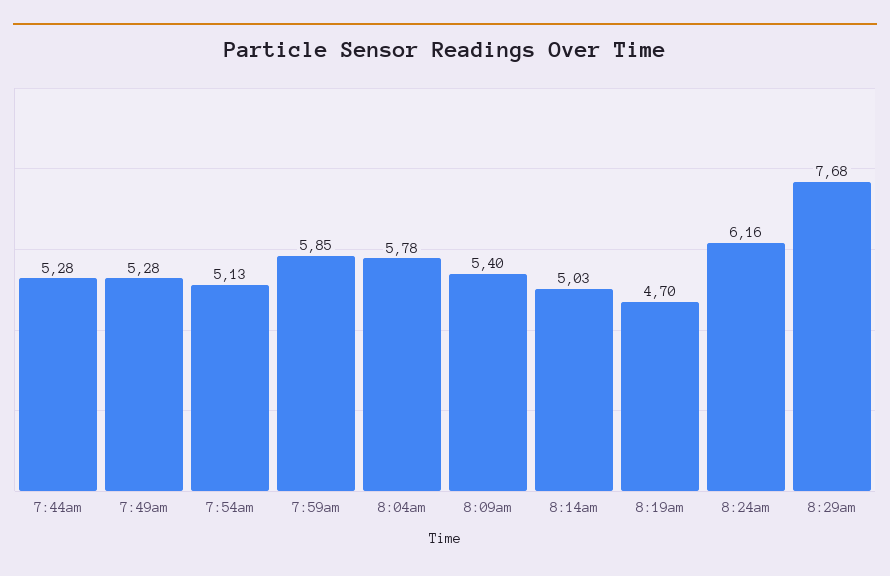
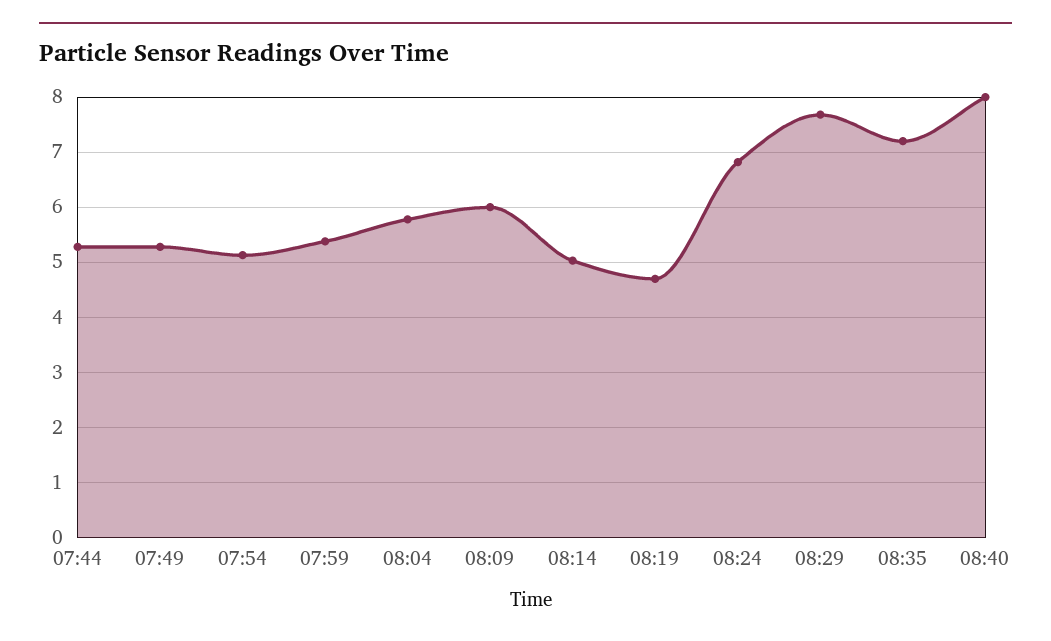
7:59am: 5.85 -> 5.4
8:09am: 5.4 -> 6
8:24am: 6.16 -> 6.8
08:35: none -> 7.2
08:40: none -> 8

